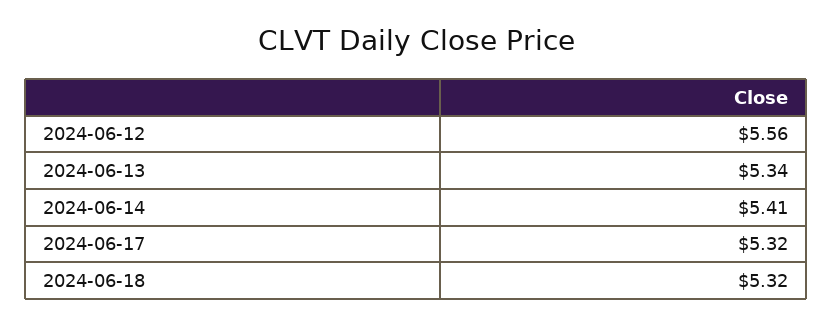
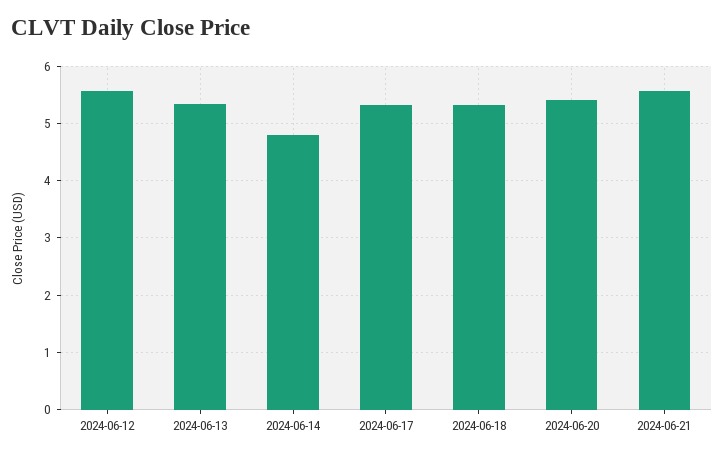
2024-06-14: 5.41 -> 4.8
2024-06-20: none -> 5.4
2024-06-21: none -> 5.6

